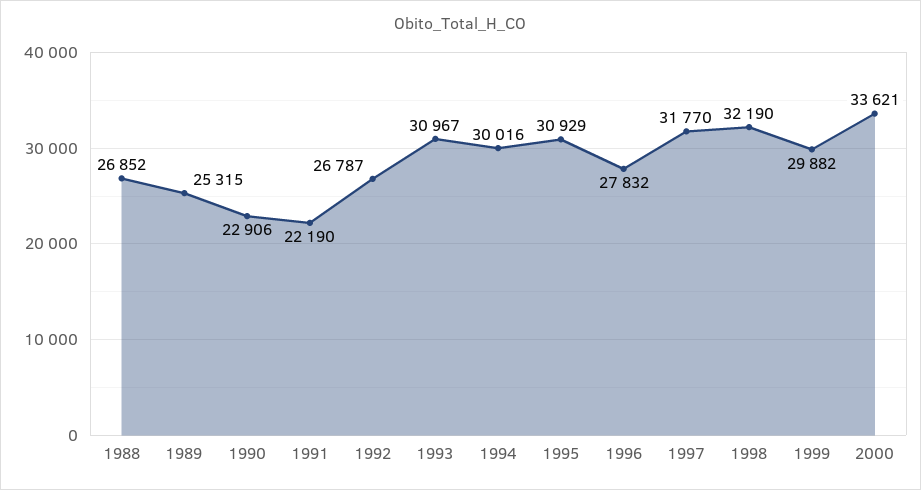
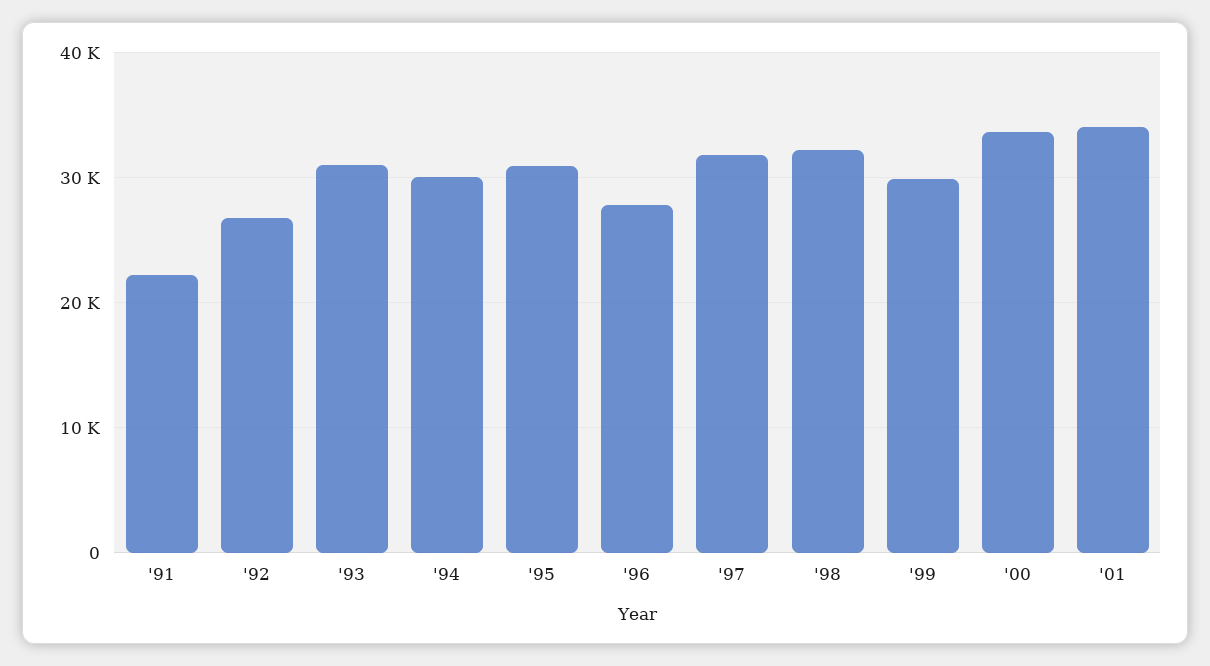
1988: 26852 -> none
1989: 25315 -> none
1990: 22906 -> none
'01: none -> 34000

